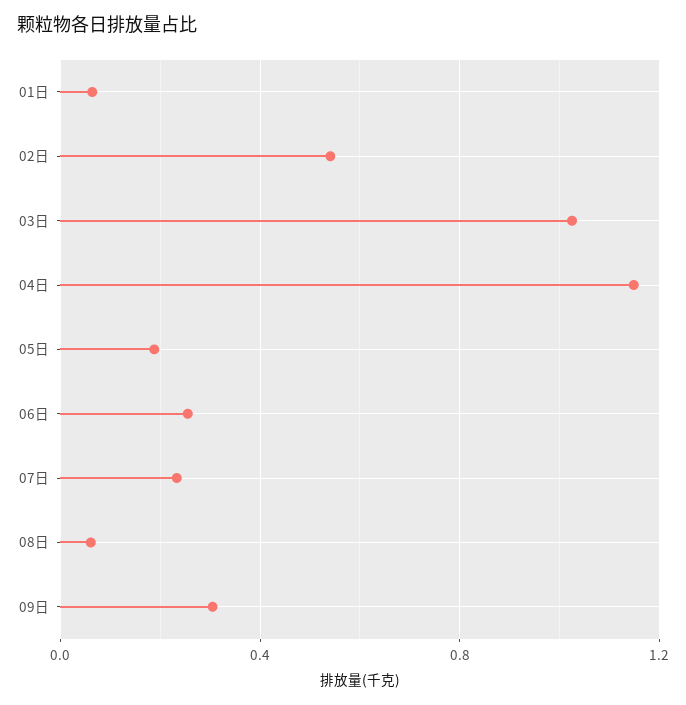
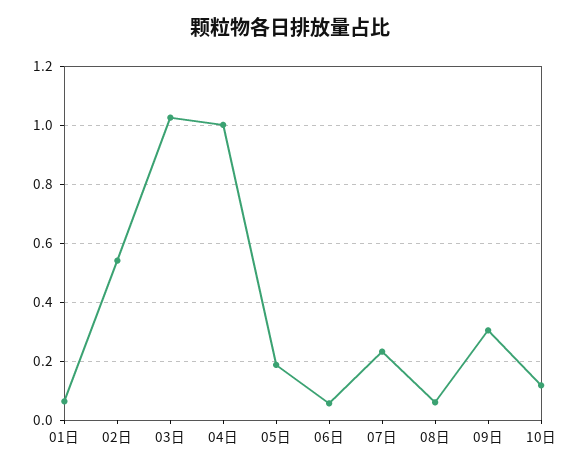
04日: 1.15 -> 1
06日: 0.25 -> 0.05
10日: none -> 0.125

